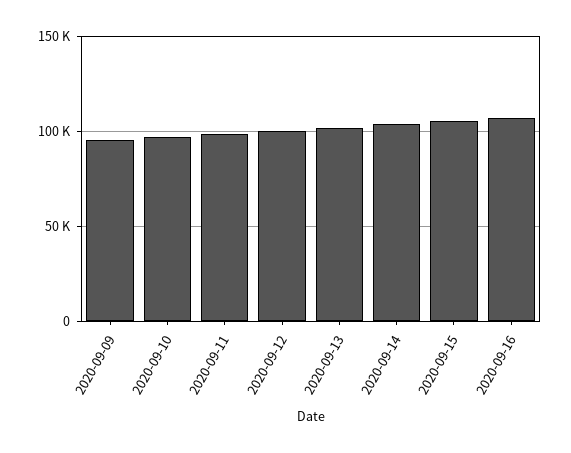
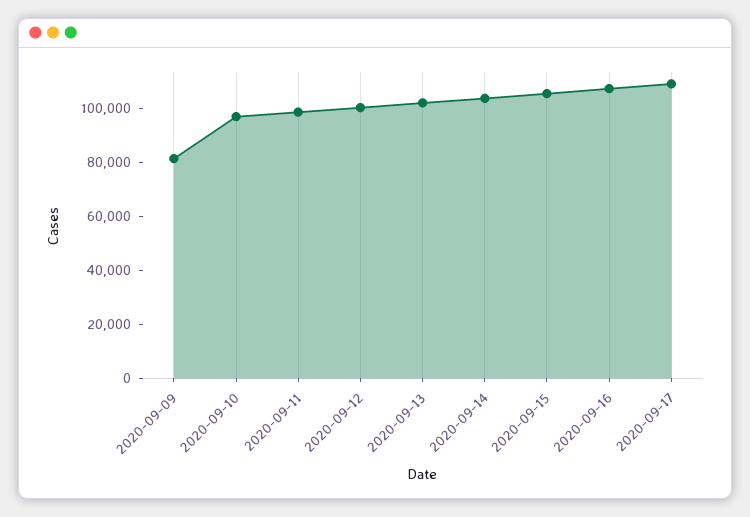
2020-09-09: 95000 -> 80000
2020-09-17: none -> 110000

